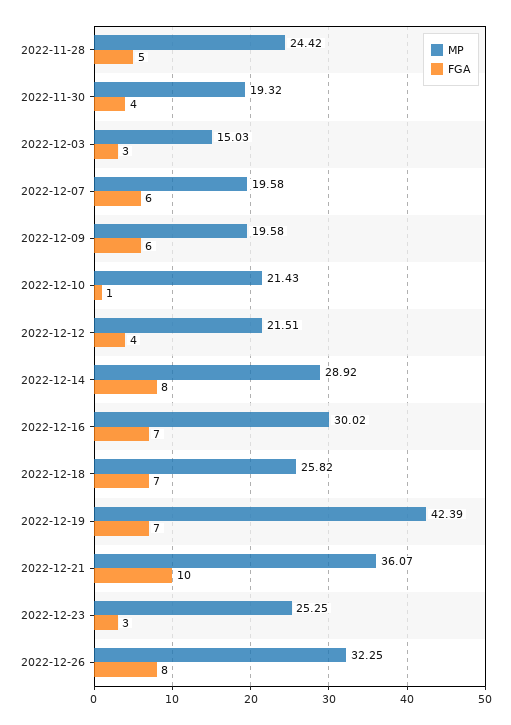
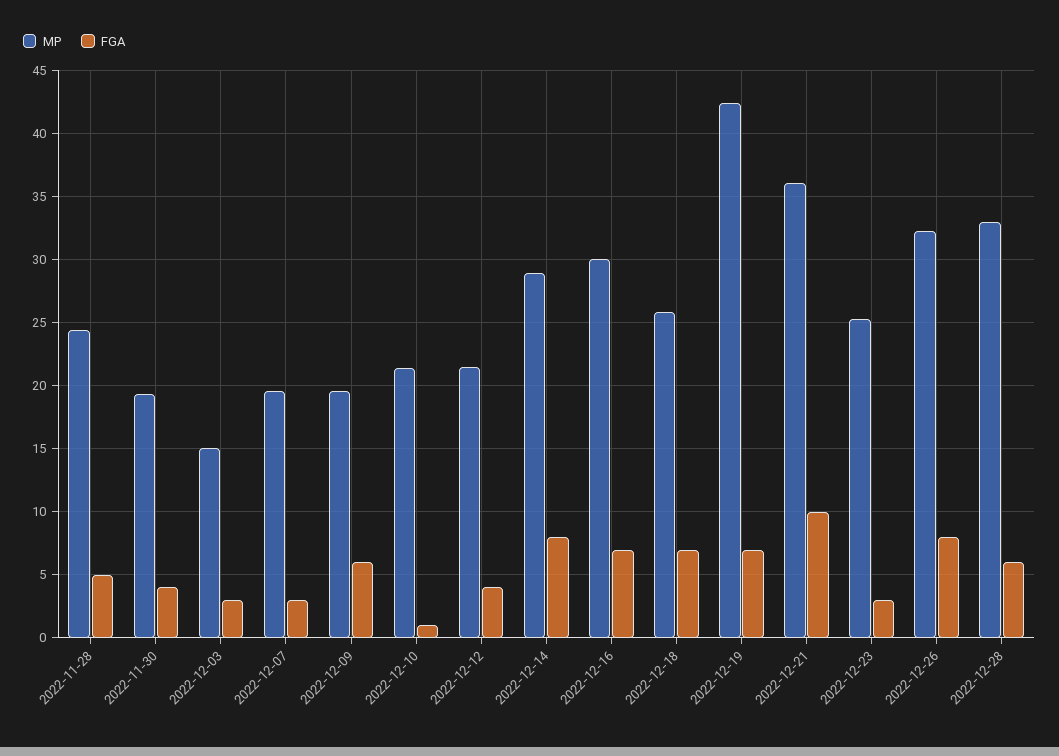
FGA, 2022-12-07: 6 -> 3
MP, 2022-12-28: none -> 33
FGA, 2022-12-28: none -> 6

